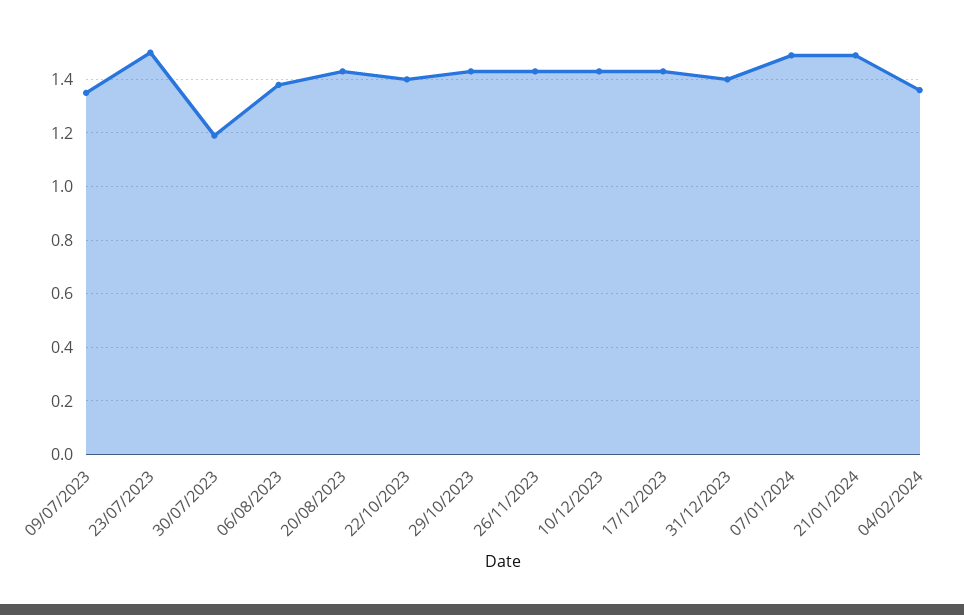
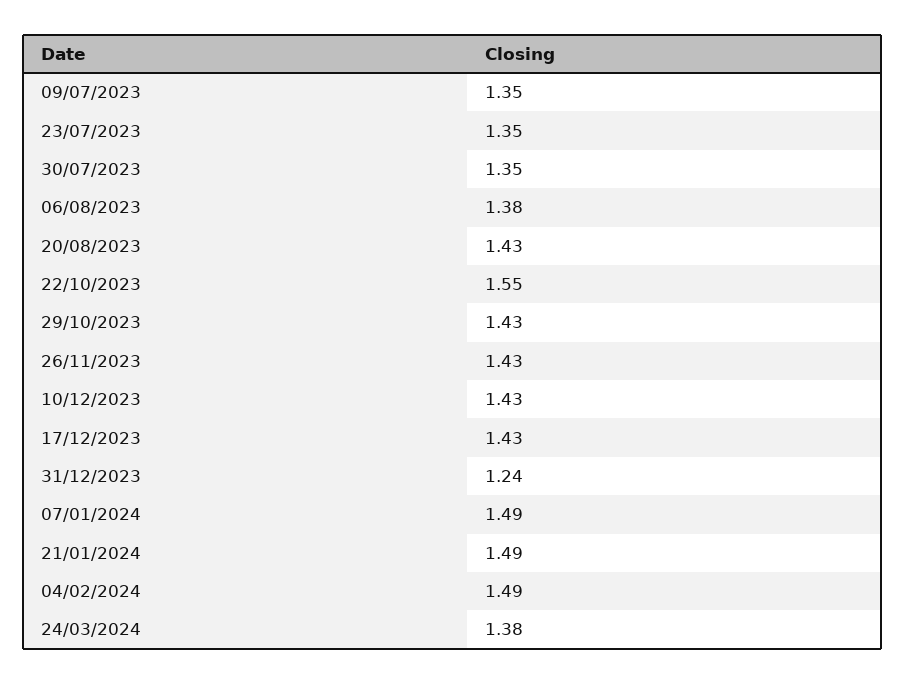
23/07/2023: 1.5 -> 1.35
30/07/2023: 1.2 -> 1.35
22/10/2023: 1.4 -> 1.55
31/12/2023: 1.4 -> 1.24
04/02/2024: 1.35 -> 1.49
24/03/2024: none -> 1.38

